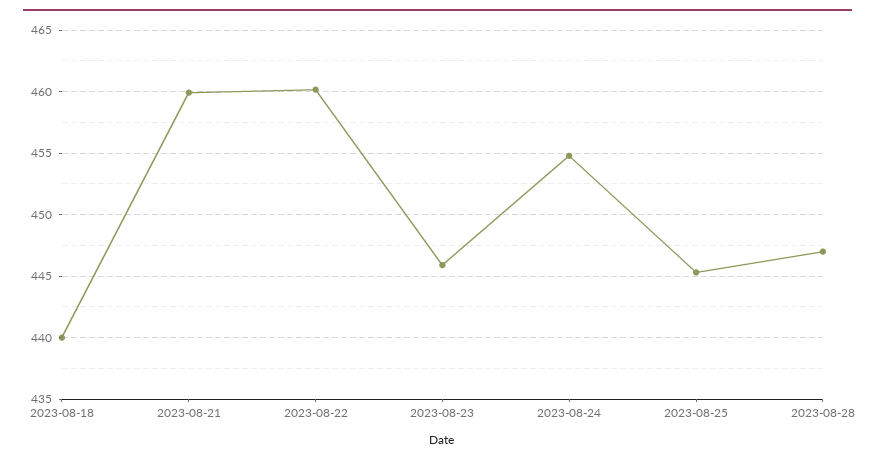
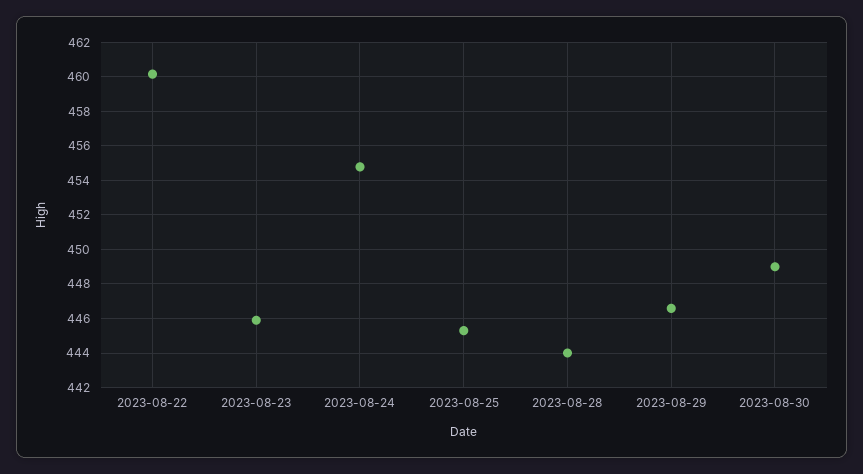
2023-08-18: 440 -> none
2023-08-21: 460 -> none
2023-08-28: 447 -> 444
2023-08-29: none -> 446.5
2023-08-30: none -> 449

